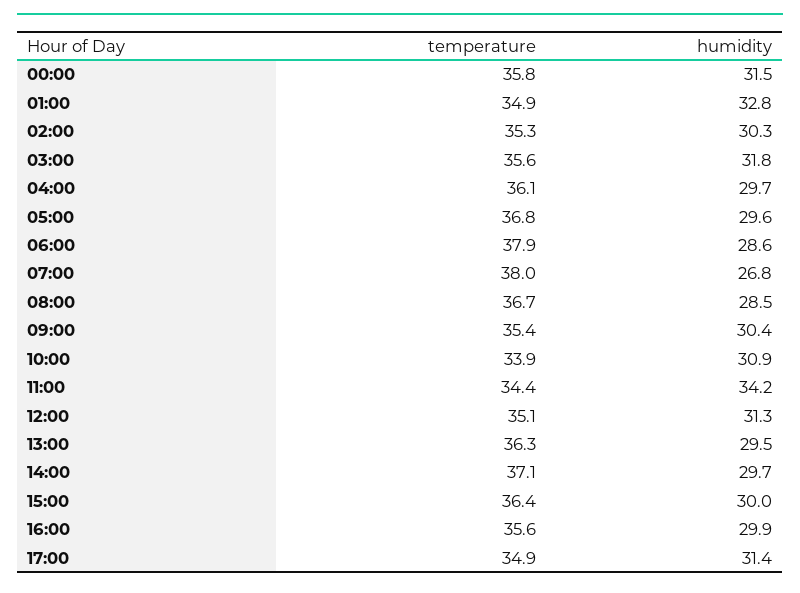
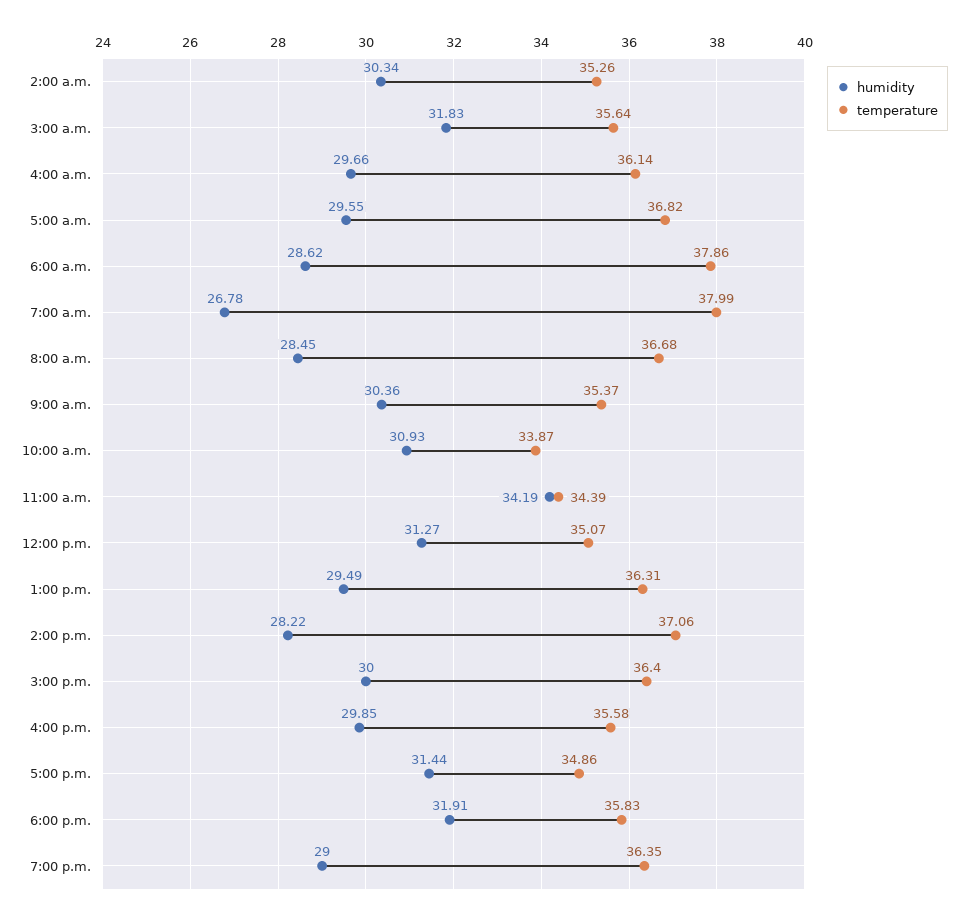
temperature, 00:00: 35.8 -> none
humidity, 00:00: 31.5 -> none
temperature, 01:00: 34.9 -> none
humidity, 01:00: 32.8 -> none
humidity, 14:00: 29.7 -> 28.22
humidity, 6:00 p.m.: none -> 31.91
temperature, 6:00 p.m.: none -> 35.83
humidity, 7:00 p.m.: none -> 29
temperature, 7:00 p.m.: none -> 36.35

